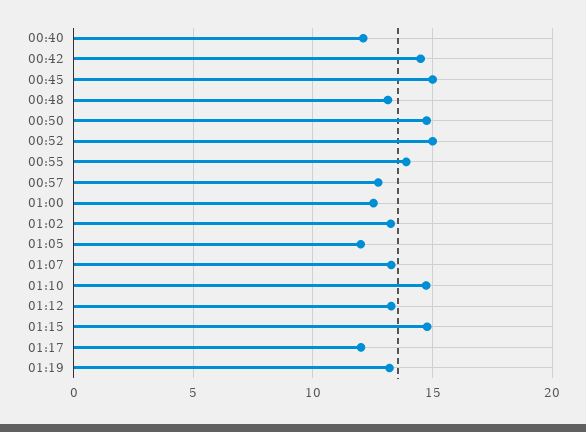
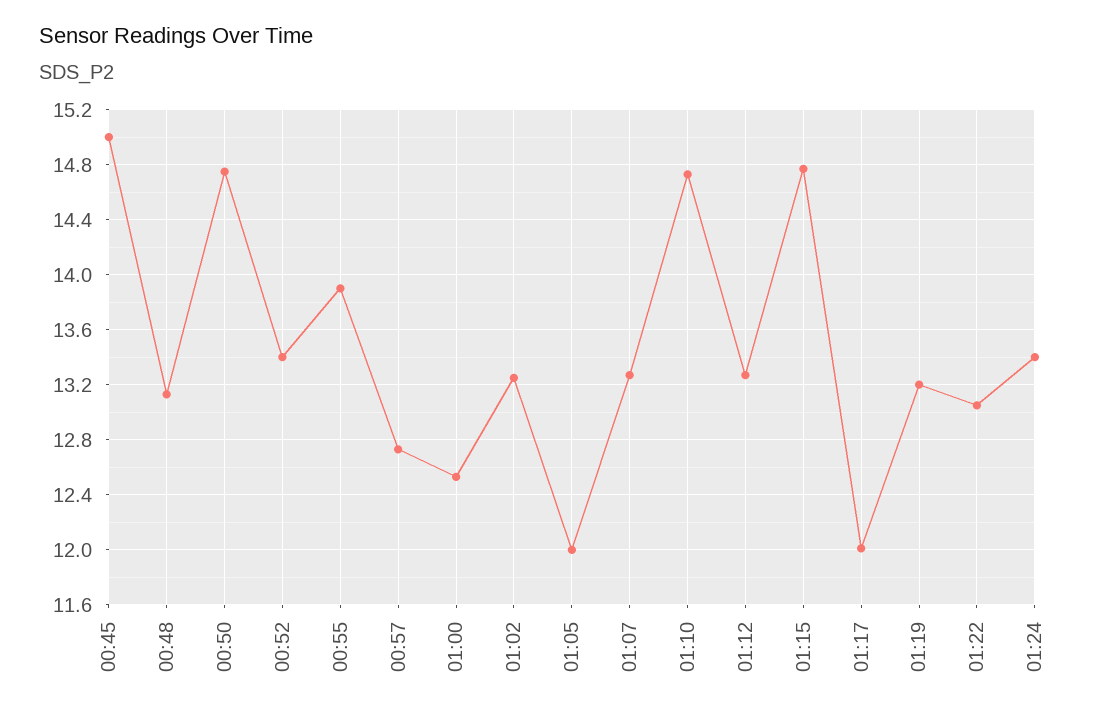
00:40: 12 -> none
00:42: 14.5 -> none
00:52: 15 -> 13.4
01:22: none -> 13.05
01:24: none -> 13.4

